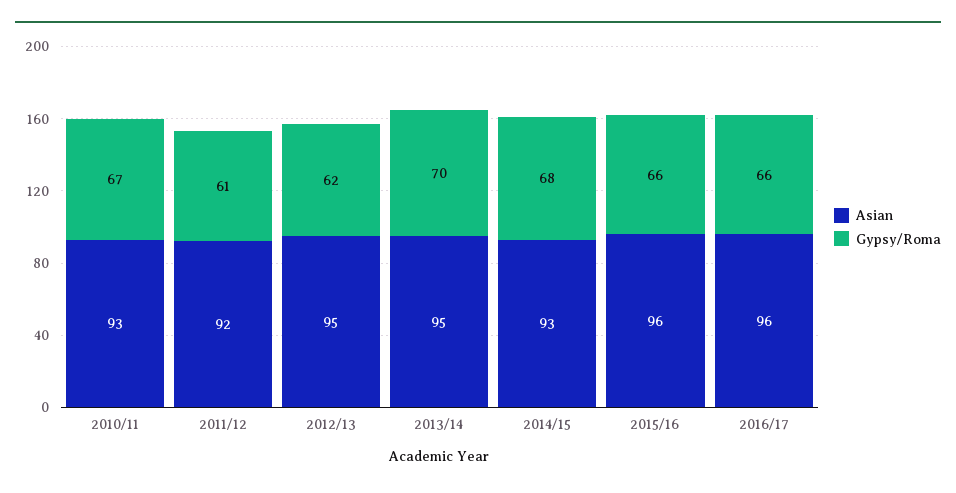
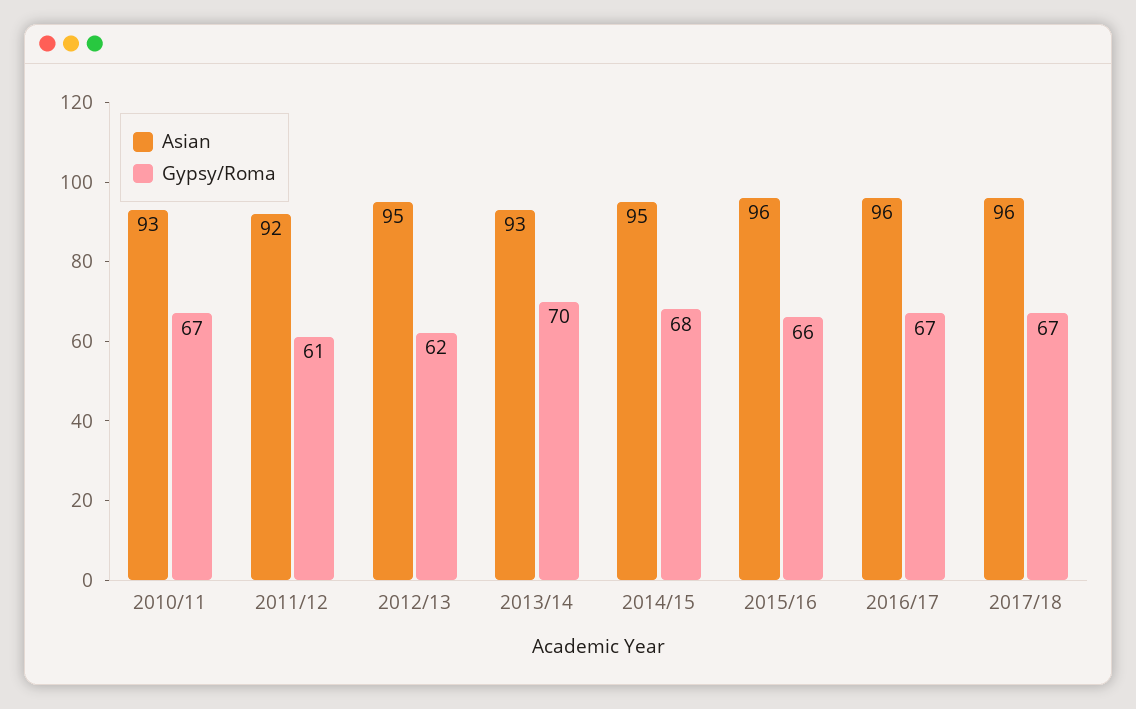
Asian, 2013/14: 95 -> 93
Asian, 2014/15: 93 -> 95
Gypsy/Roma, 2016/17: 66 -> 67
Asian, 2017/18: none -> 96
Gypsy/Roma, 2017/18: none -> 67

